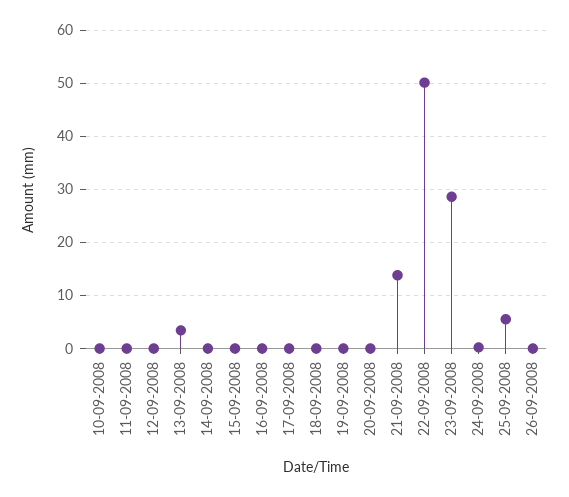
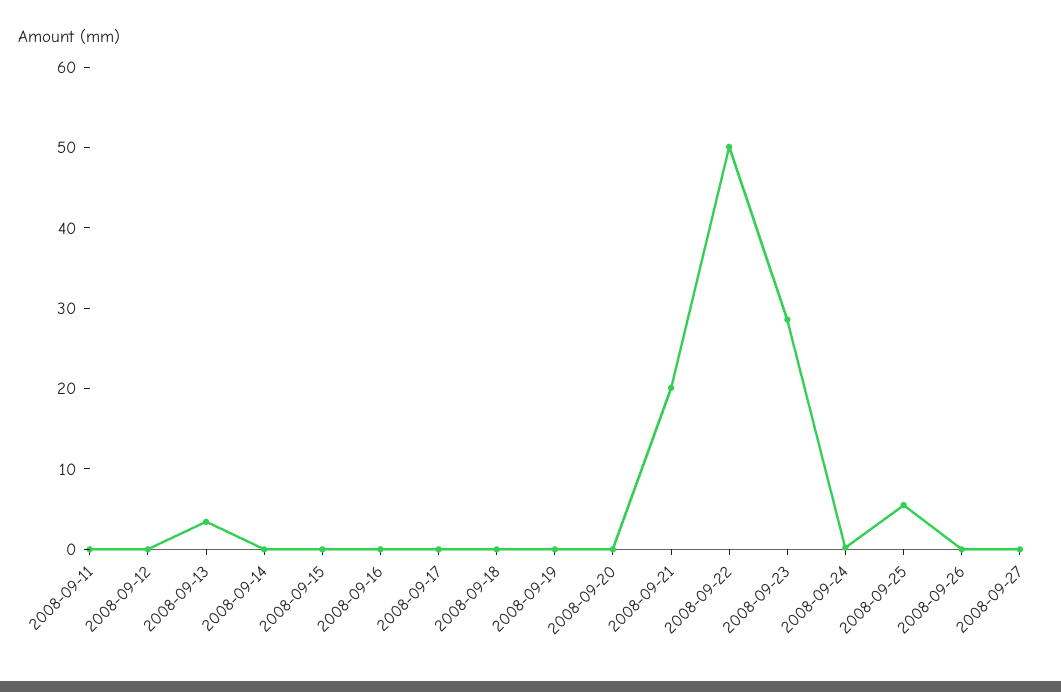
10-09-2008: 0 -> none
21-09-2008: 14 -> 20
2008-09-27: none -> 0

